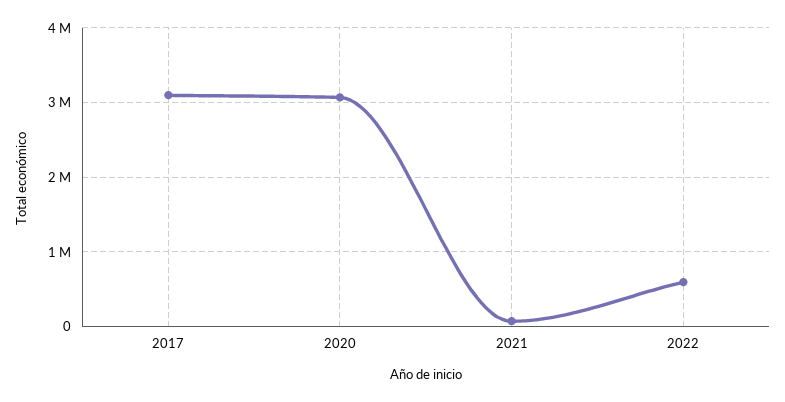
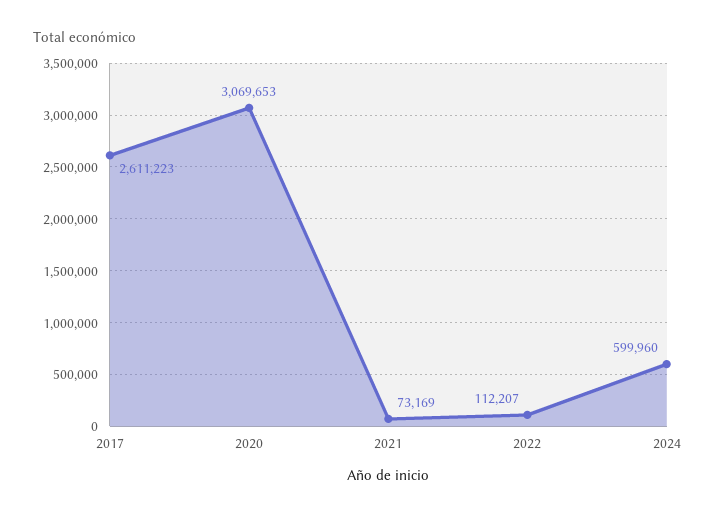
2017: 3100000 -> 2611223
2022: 600000 -> 112207
2024: none -> 599960

